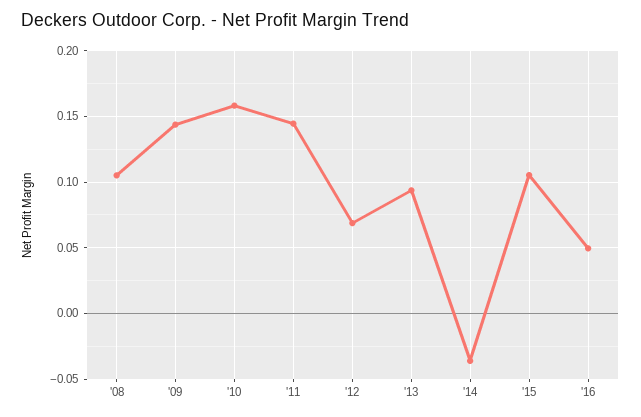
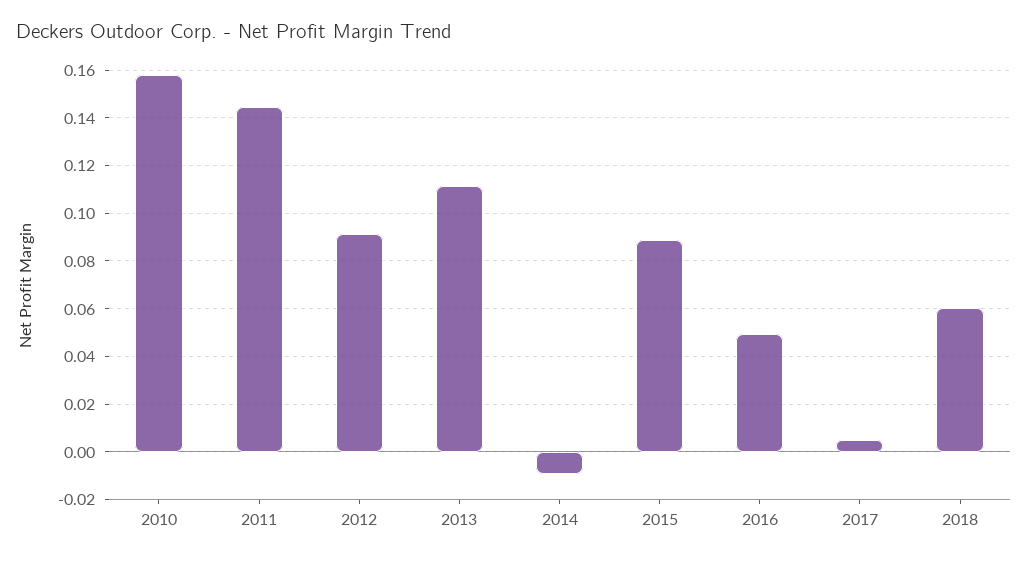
'08: 0.105 -> none
'09: 0.145 -> none
'12: 0.07 -> 0.09
'13: 0.095 -> 0.11
'14: -0.035 -> -0.01
'15: 0.105 -> 0.09
2017: none -> 0.005
2018: none -> 0.06

